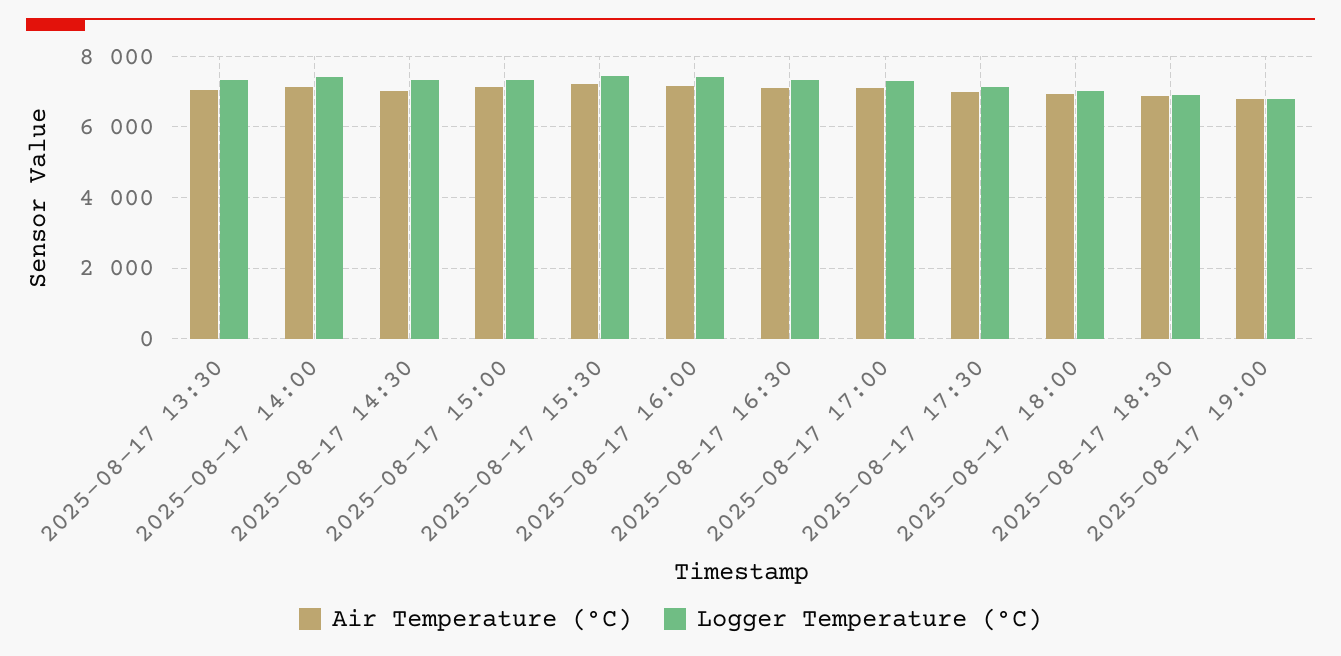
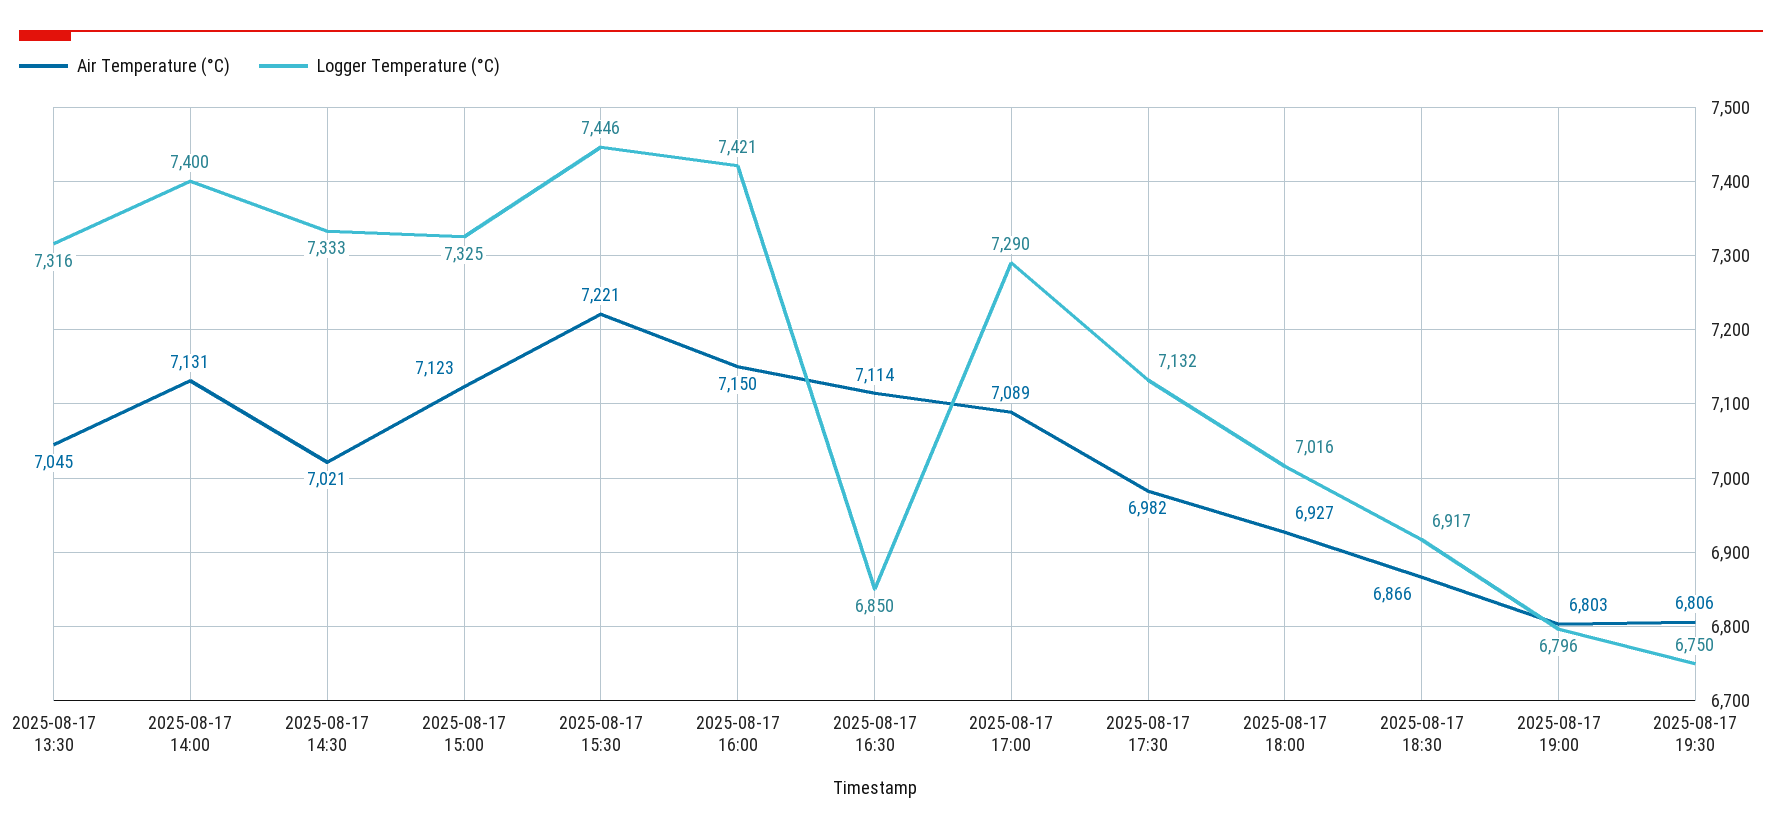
Logger Temperature (°C), 2025-08-17 16:30: 7400 -> 6850
Air Temperature (°C), 2025-08-17 19:30: none -> 6806
Logger Temperature (°C), 2025-08-17 19:30: none -> 6750

